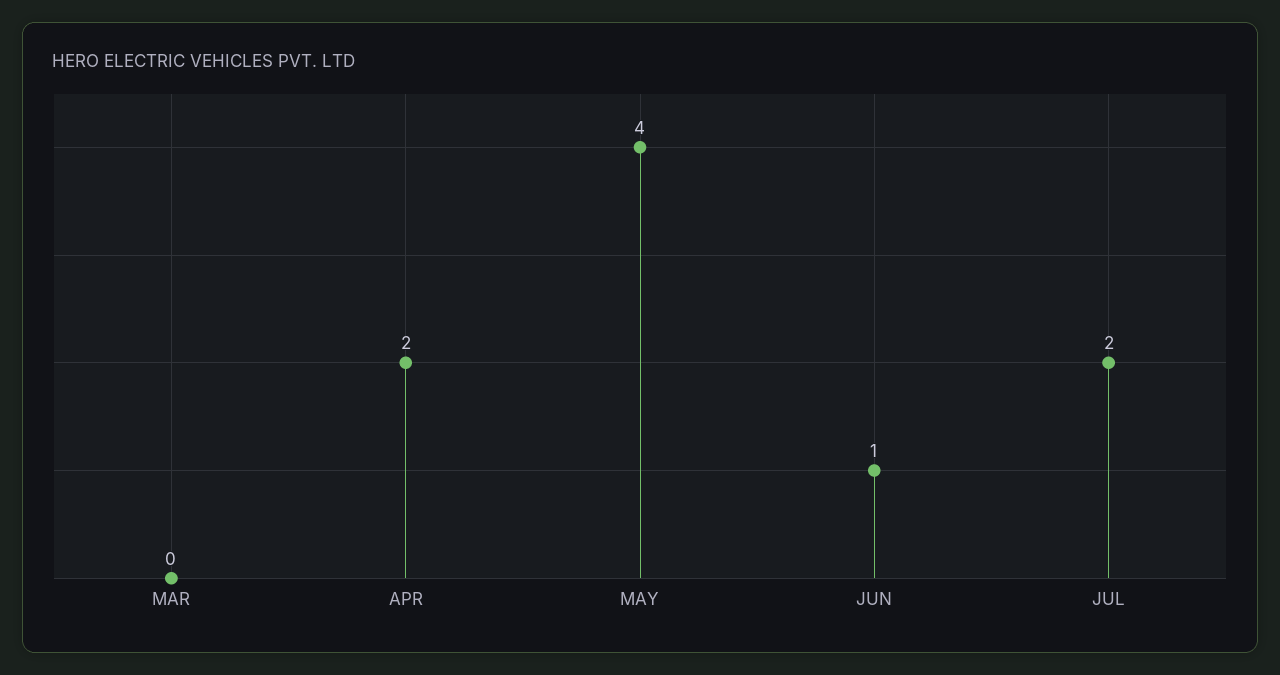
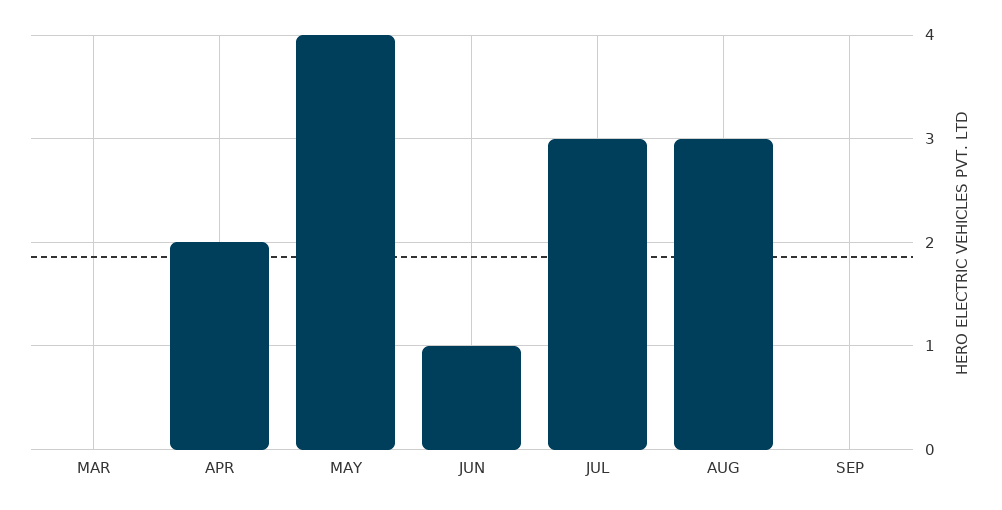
JUL: 2 -> 3
AUG: none -> 3
SEP: none -> 0

